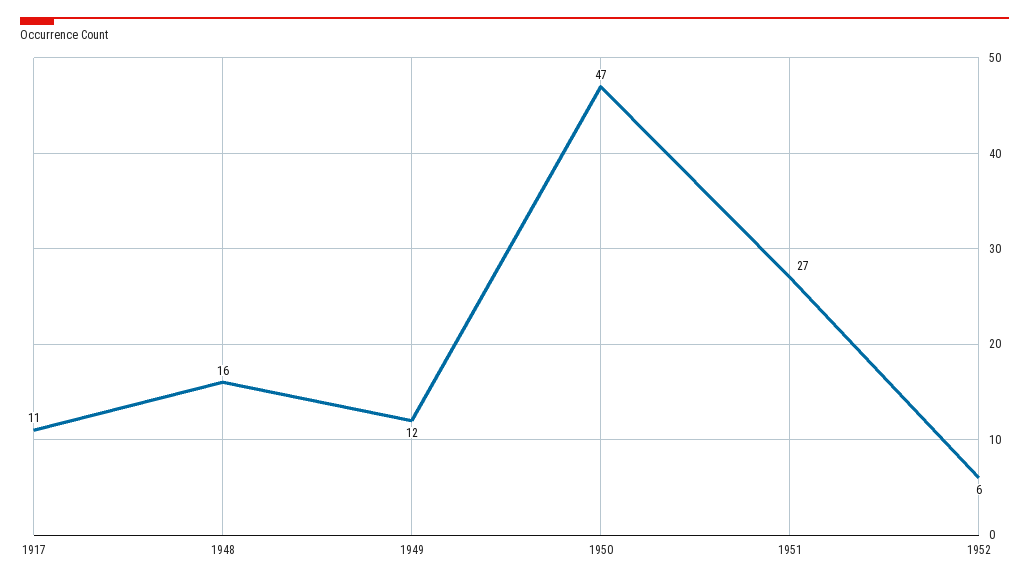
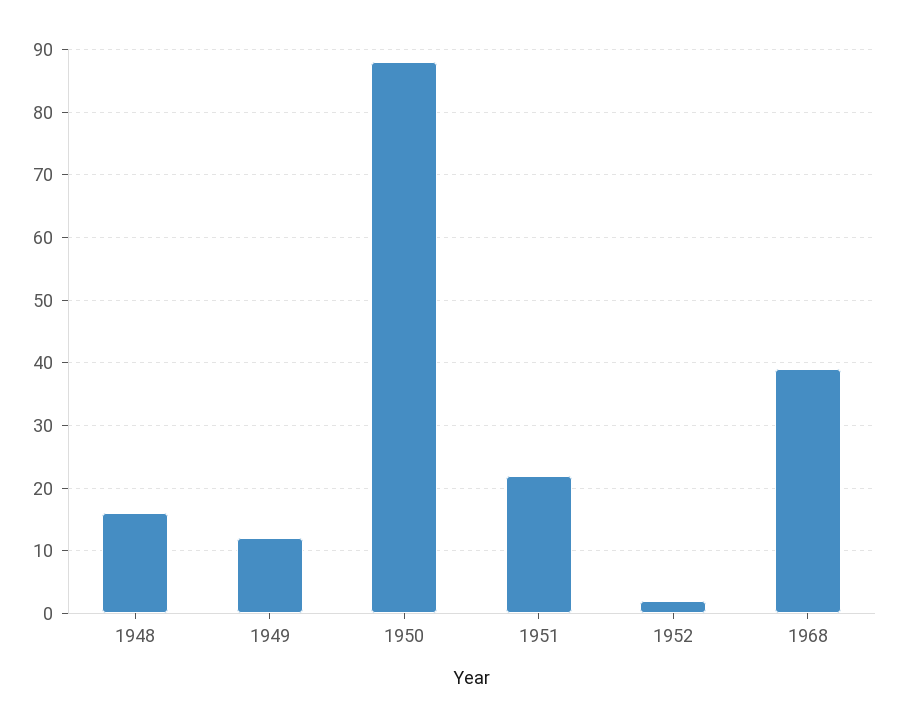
1917: 11 -> none
1950: 47 -> 88
1951: 27 -> 22
1952: 6 -> 2
1968: none -> 39

